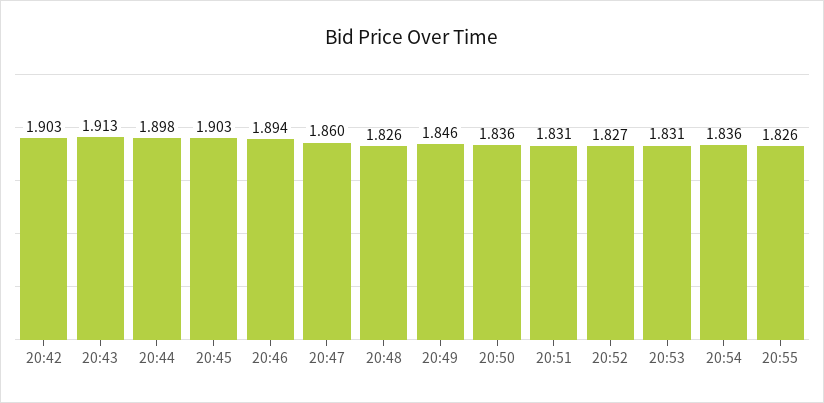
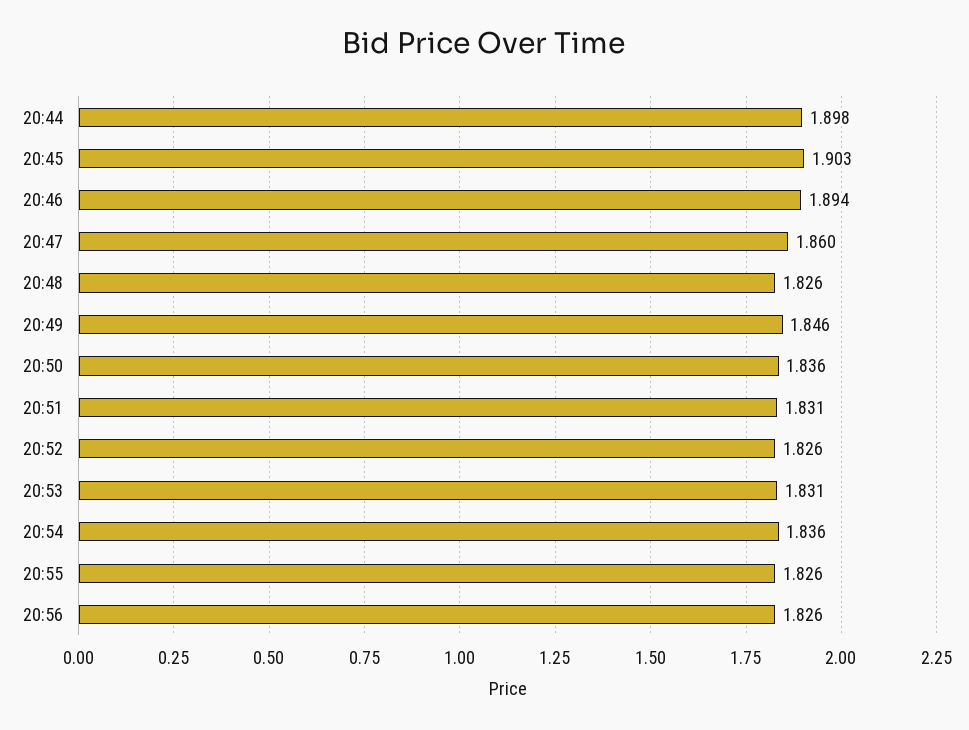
20:42: 1.903 -> none
20:43: 1.913 -> none
20:52: 1.827 -> 1.826
20:56: none -> 1.826

